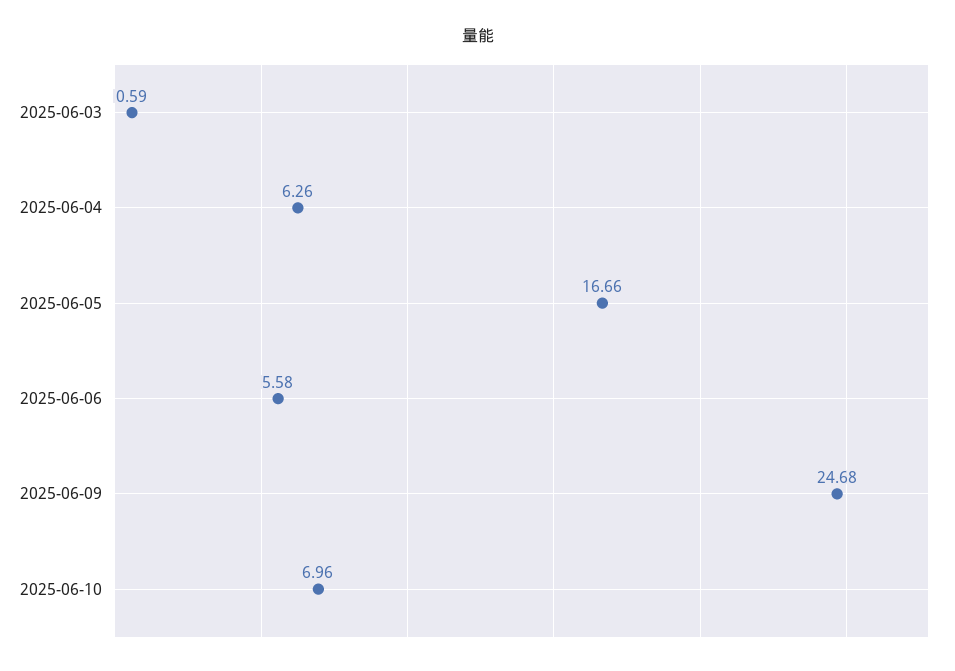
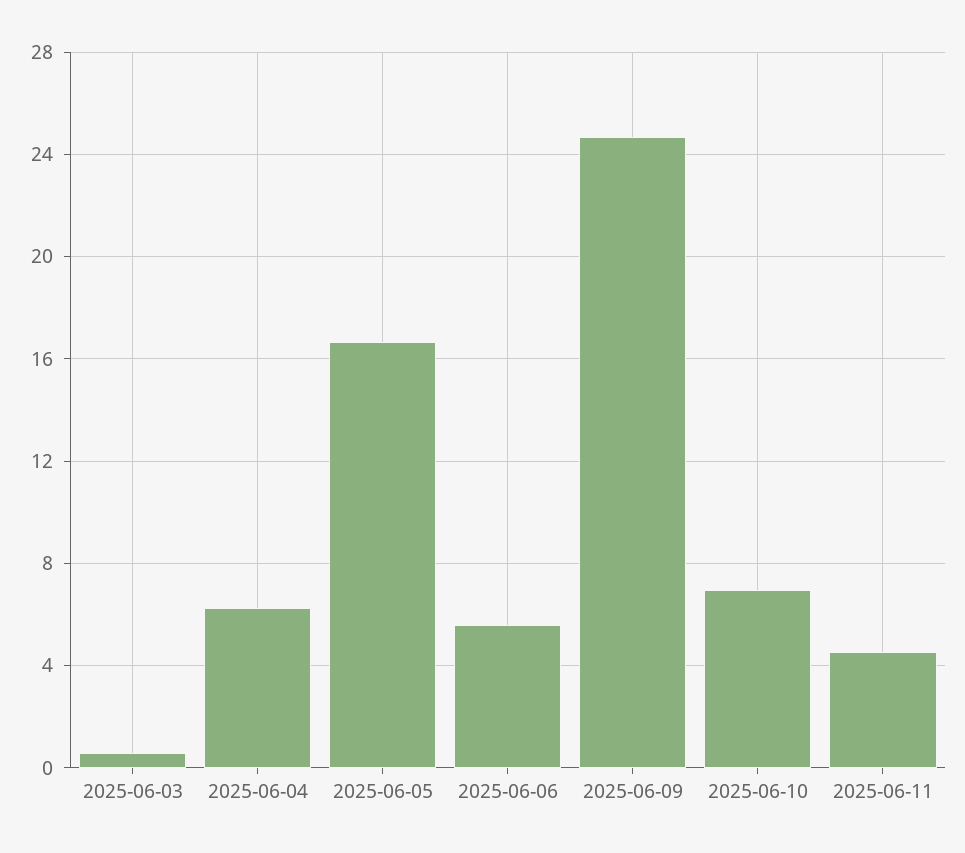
2025-06-11: none -> 4.5

